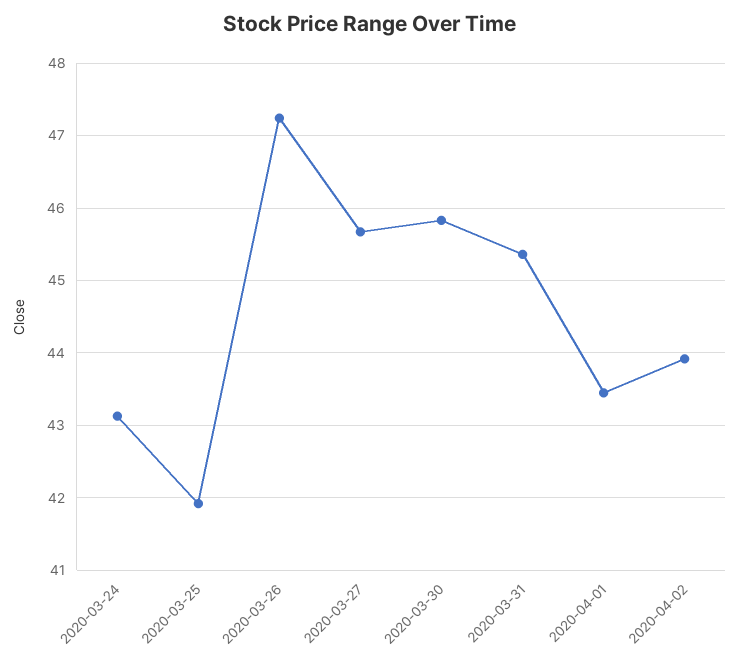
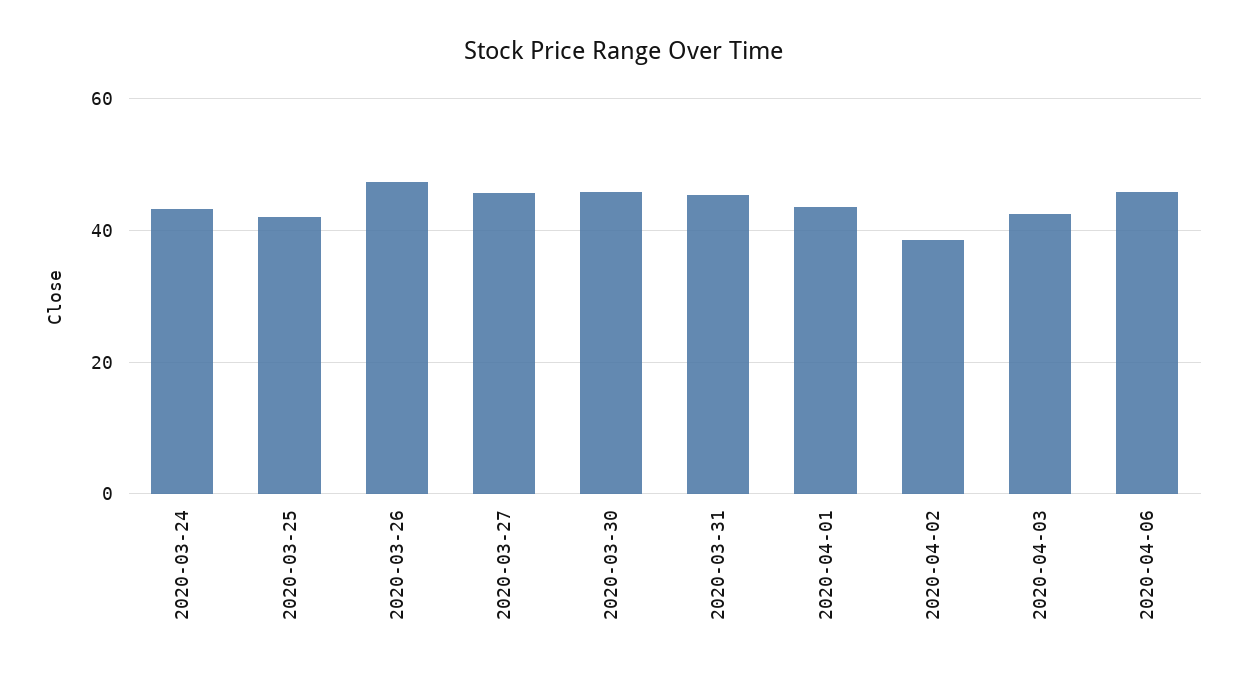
2020-04-02: 43.9 -> 38
2020-04-03: none -> 42
2020-04-06: none -> 46

